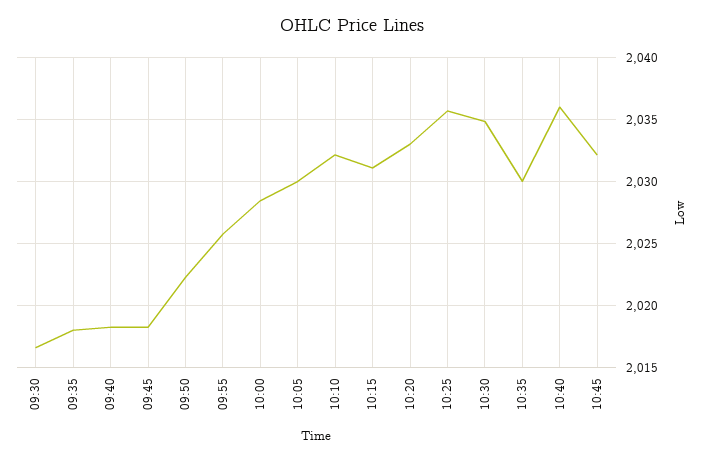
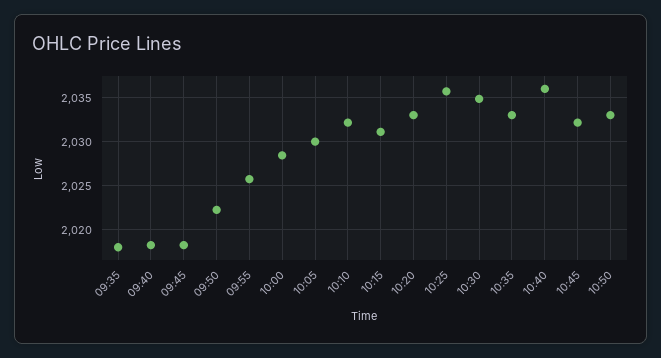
09:30: 2016.5 -> none
10:35: 2030 -> 2033
10:50: none -> 2033

